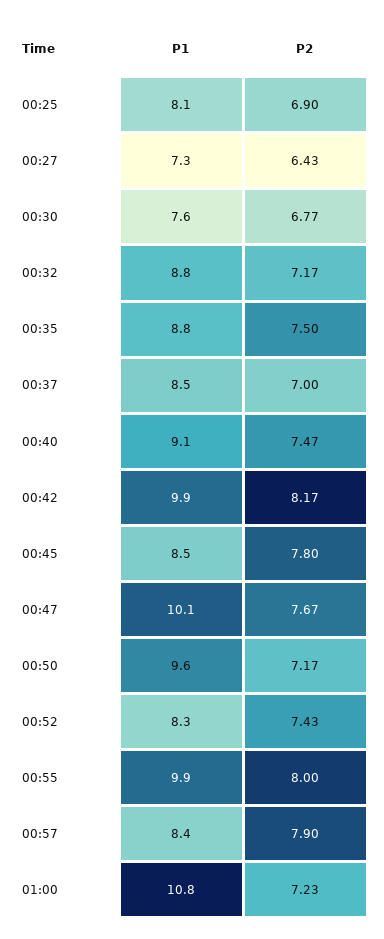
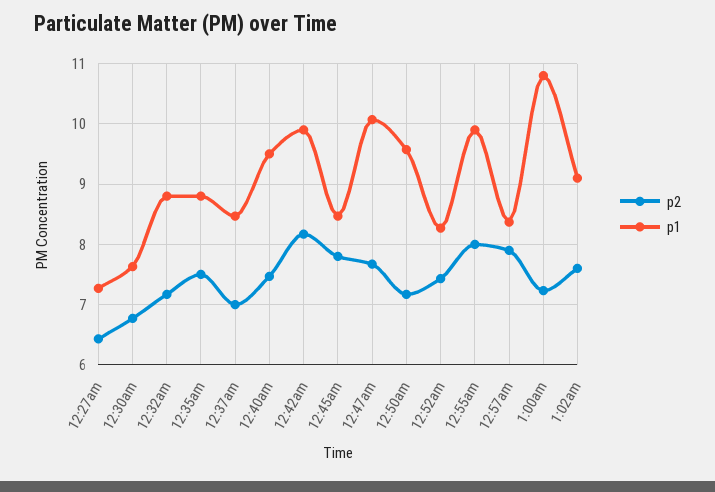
P1, 00:25: 8.1 -> none
P2, 00:25: 6.9 -> none
P1, 00:40: 9.1 -> 9.5
P2, 1:02am: none -> 7.6
P1, 1:02am: none -> 9.1

